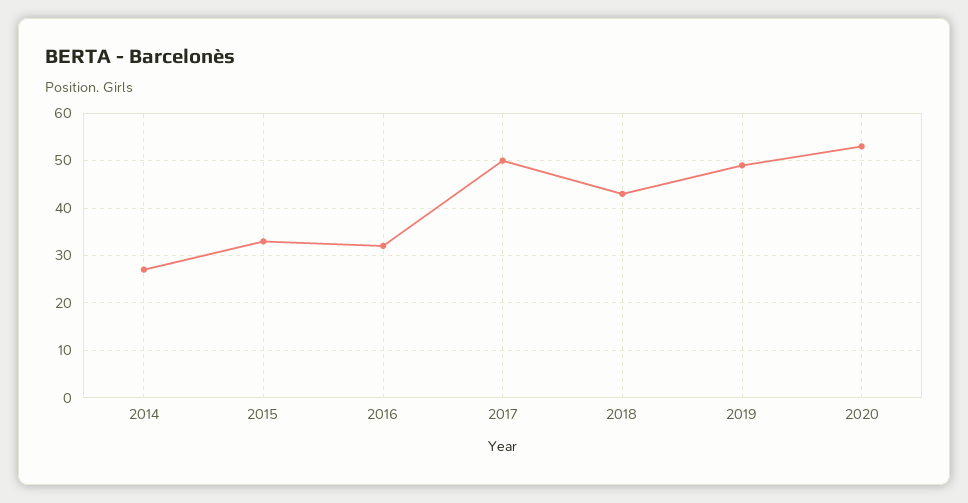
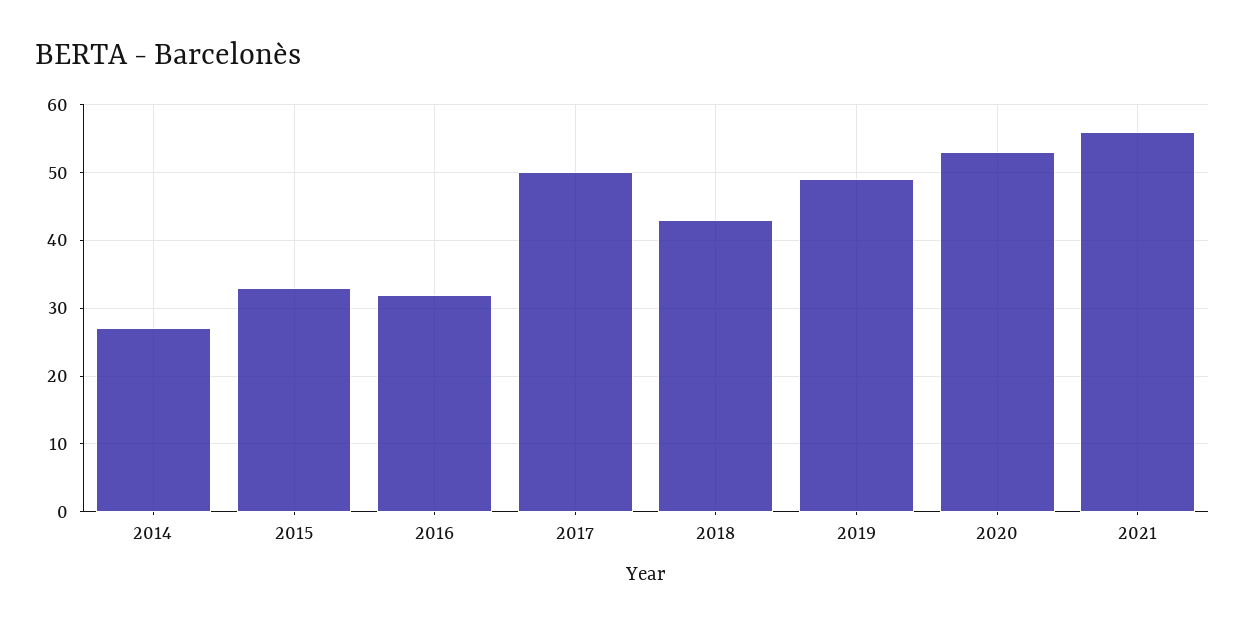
2021: none -> 56

